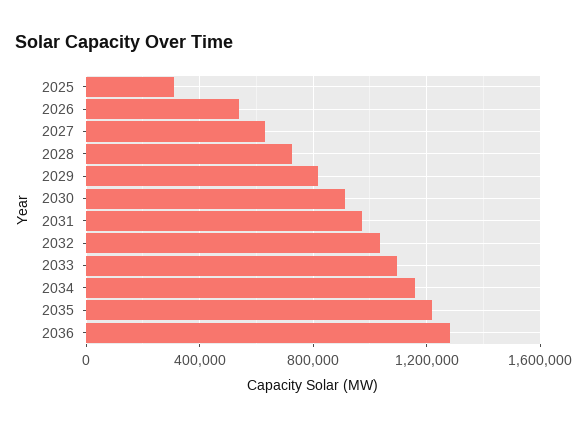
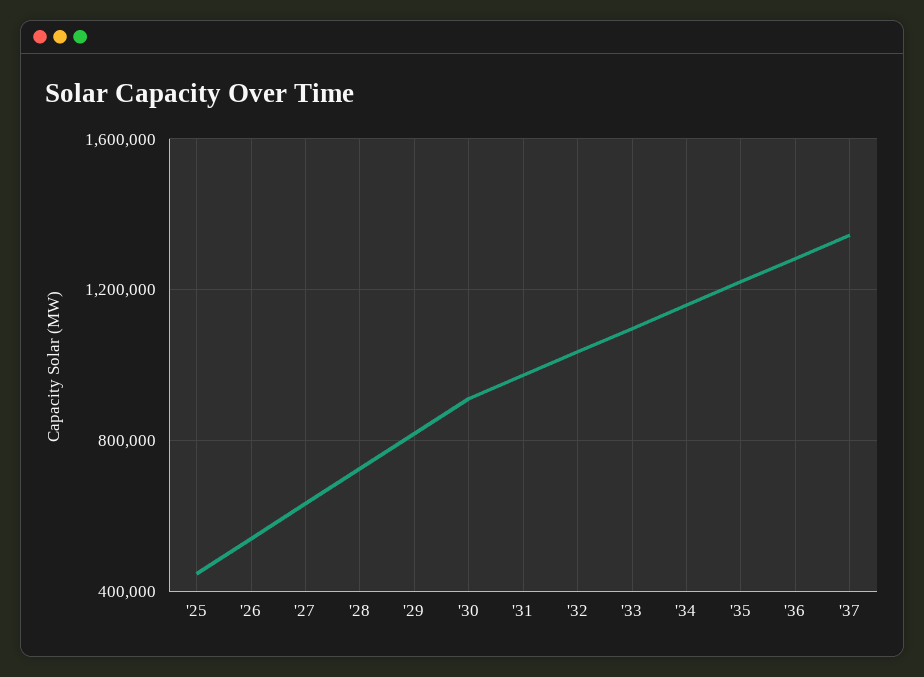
2025: 300000 -> 450000
'37: none -> 1350000

